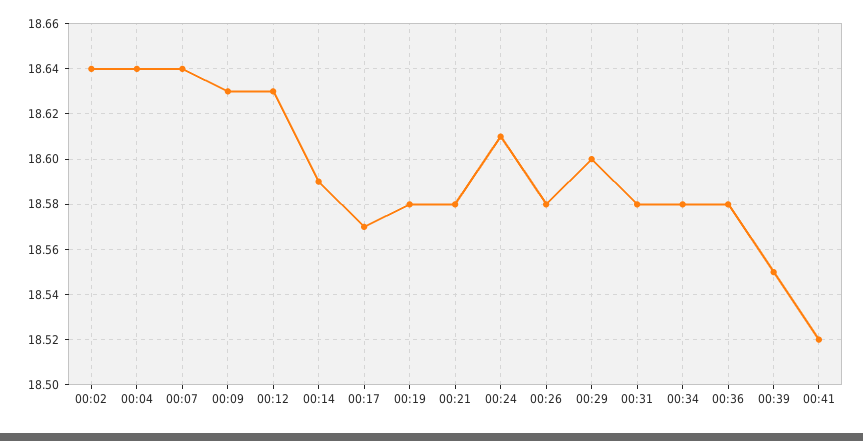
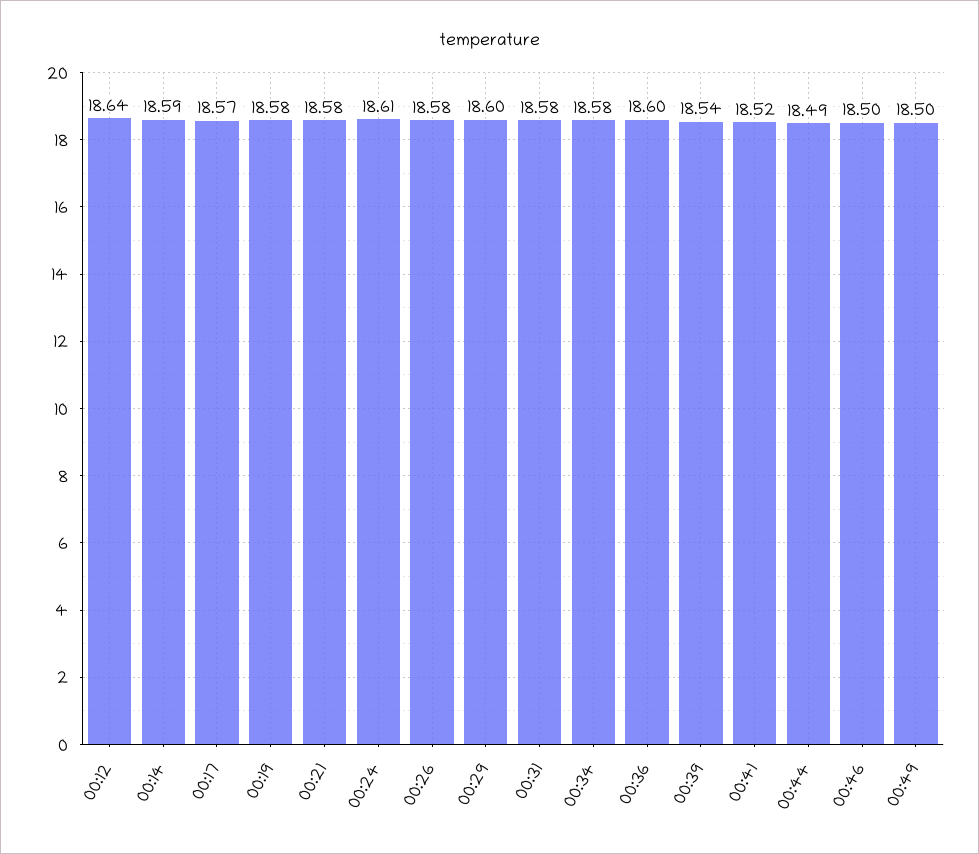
00:02: 18.64 -> none
00:04: 18.64 -> none
00:07: 18.64 -> none
00:09: 18.63 -> none
00:12: 18.63 -> 18.64
00:36: 18.58 -> 18.6
00:39: 18.55 -> 18.54
00:44: none -> 18.49
00:46: none -> 18.5
00:49: none -> 18.5

